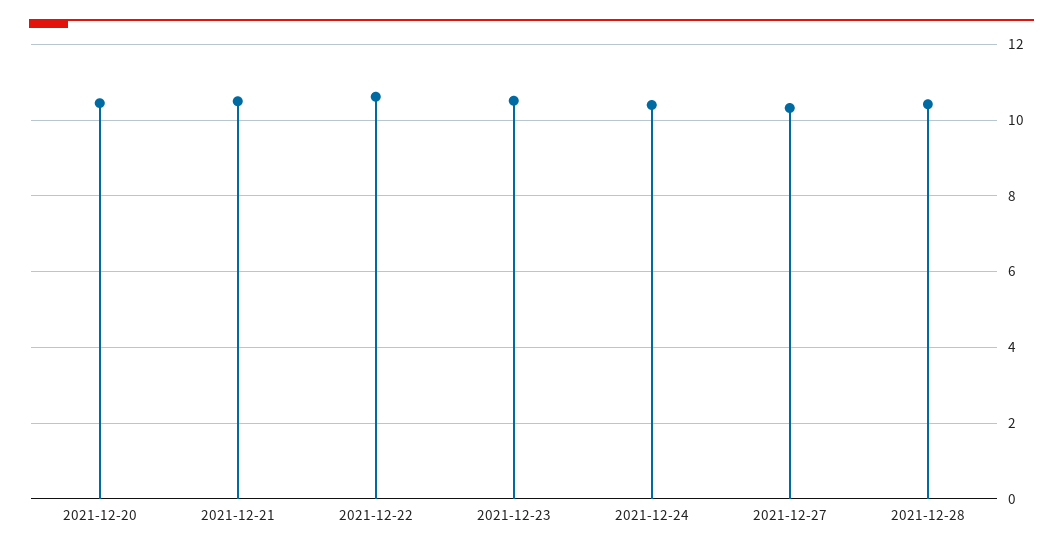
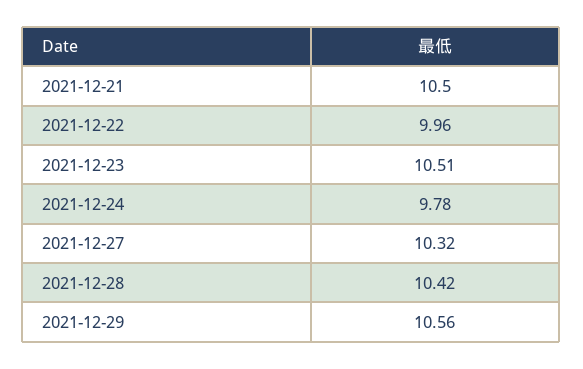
2021-12-20: 10.4 -> none
2021-12-22: 10.6 -> 9.96
2021-12-24: 10.4 -> 9.78
2021-12-29: none -> 10.56

